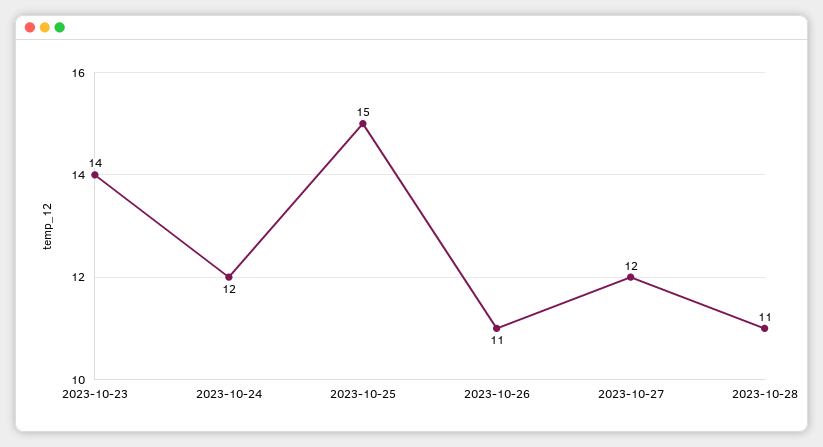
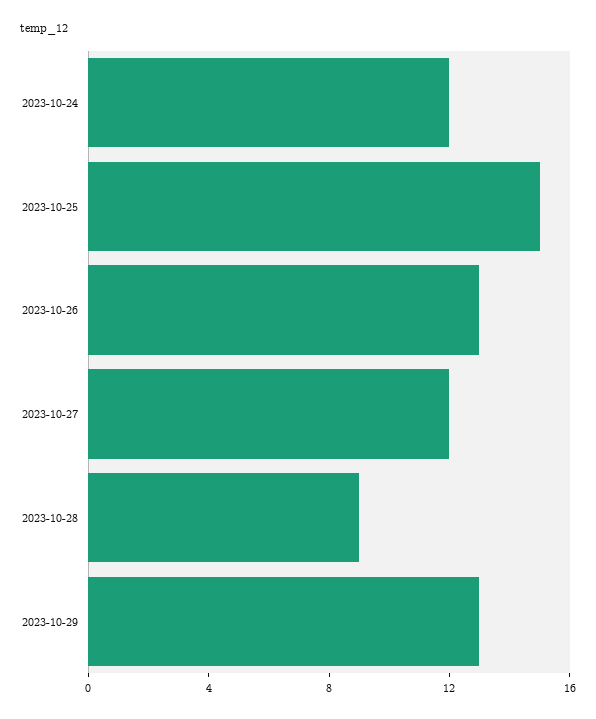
2023-10-23: 14 -> none
2023-10-26: 11 -> 13
2023-10-28: 11 -> 9
2023-10-29: none -> 13

